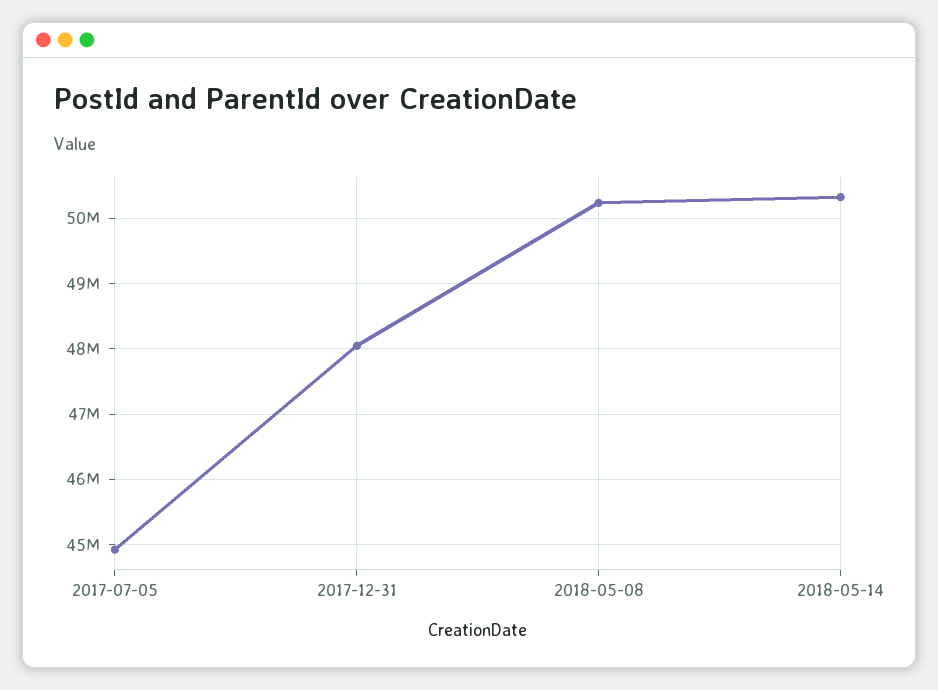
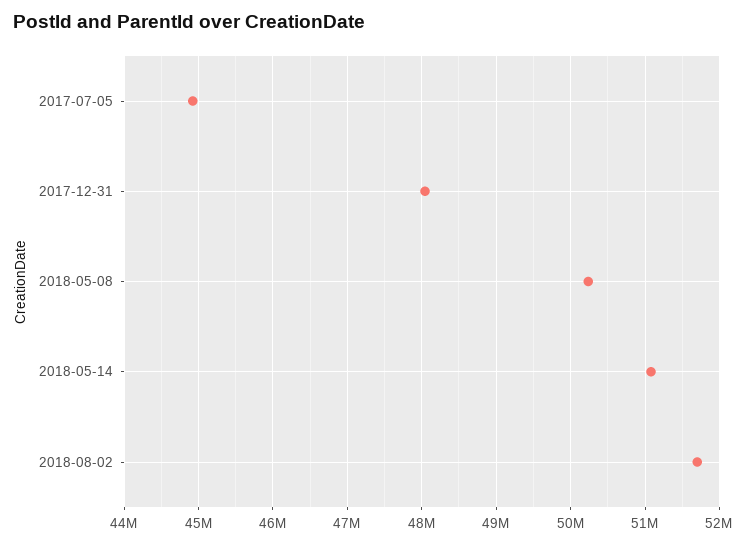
2018-05-14: 50300000 -> 51100000
2018-08-02: none -> 51700000

